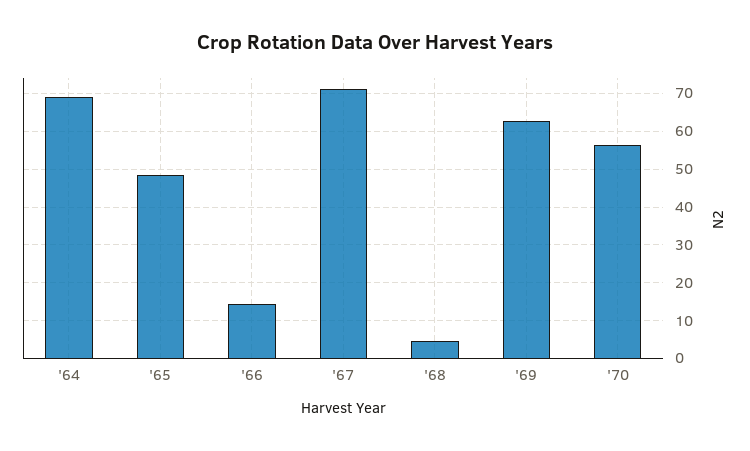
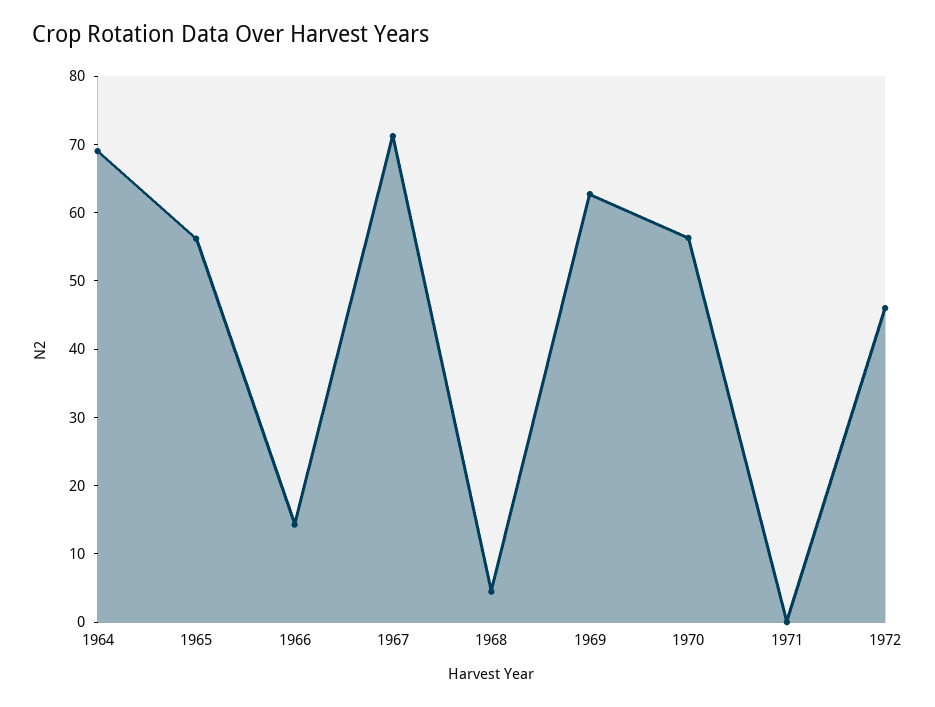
'65: 48 -> 56
1971: none -> 0
1972: none -> 46

